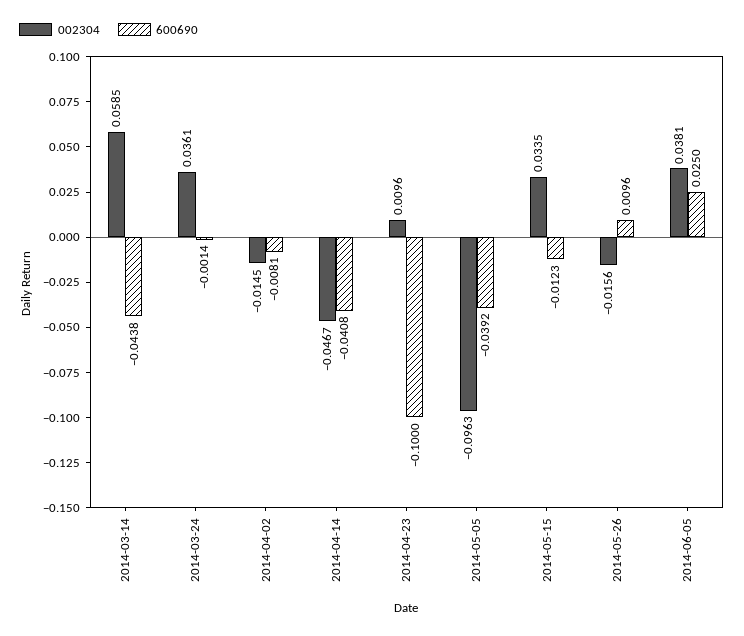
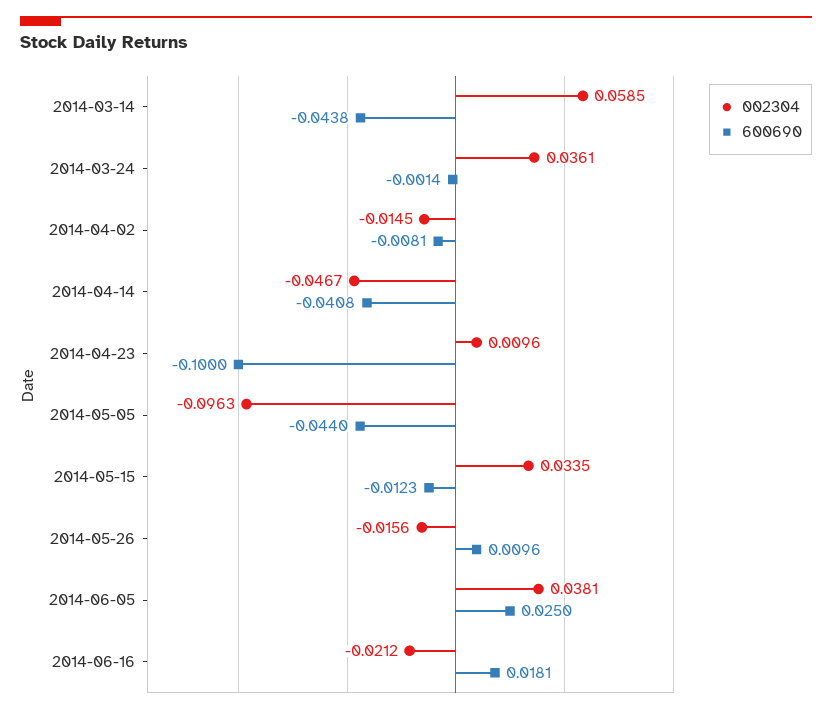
600690, 2014-05-05: -0.0392 -> -0.044
002304, 2014-06-16: none -> -0.0212
600690, 2014-06-16: none -> 0.0181

